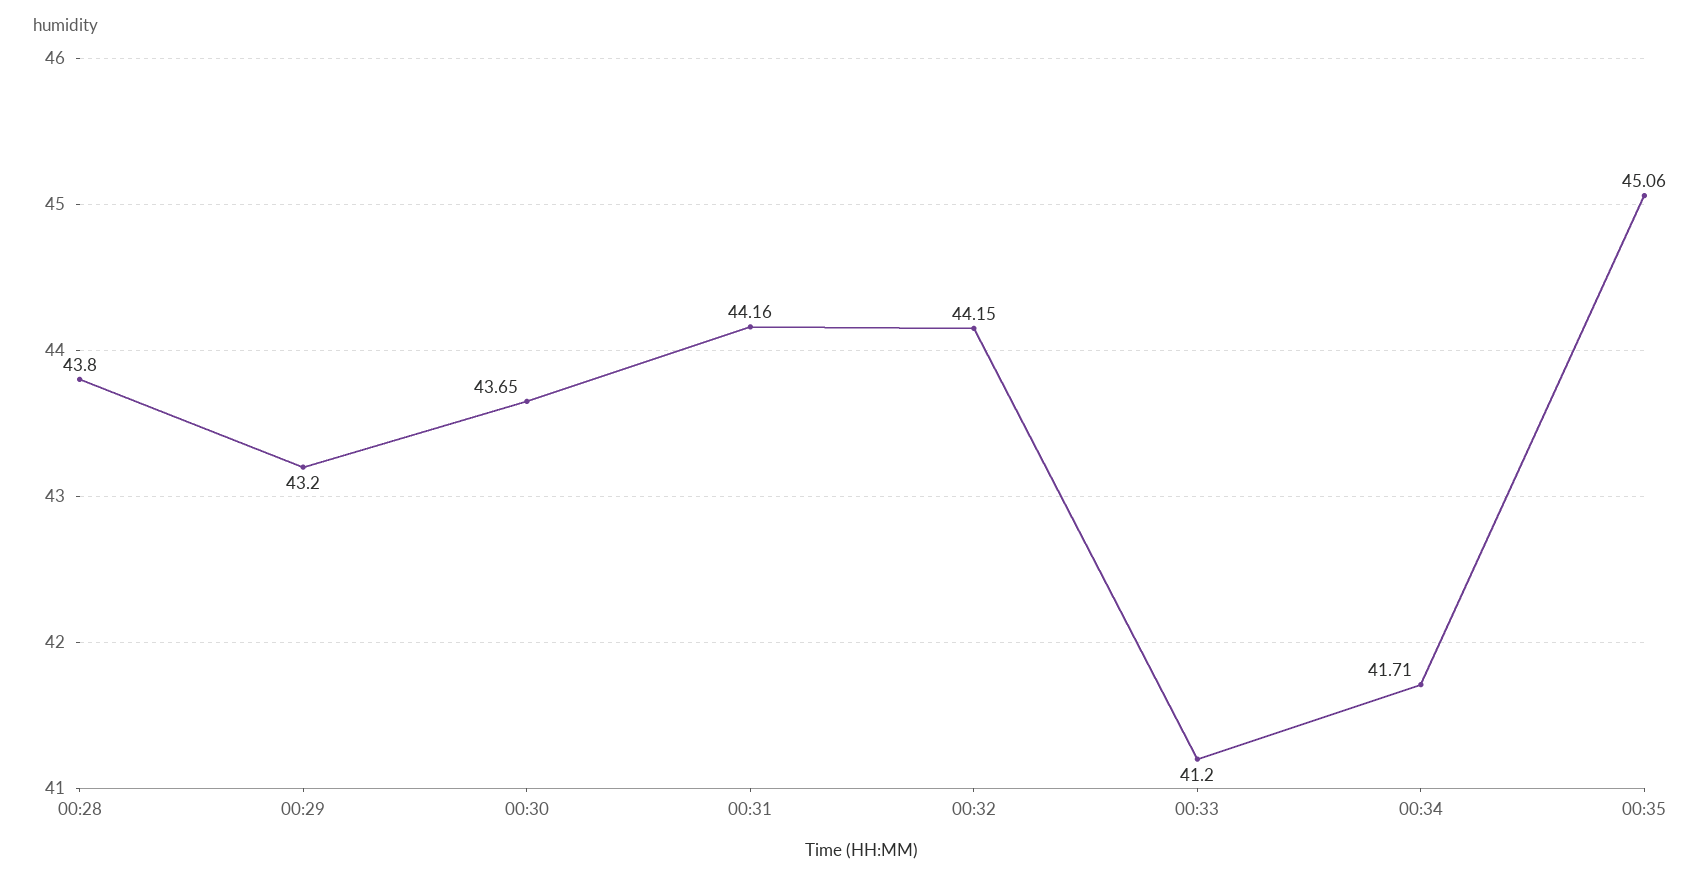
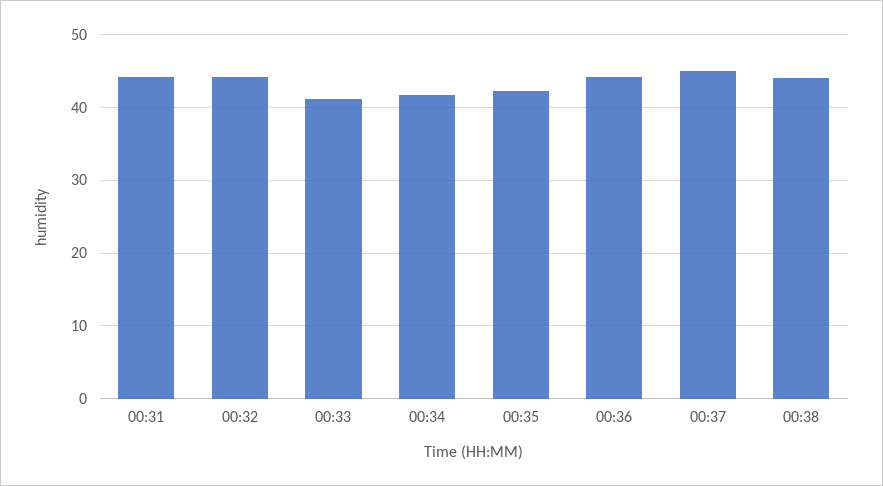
00:28: 43.8 -> none
00:29: 43.2 -> none
00:30: 43.65 -> none
00:35: 45.06 -> 42
00:36: none -> 44
00:37: none -> 45
00:38: none -> 44

